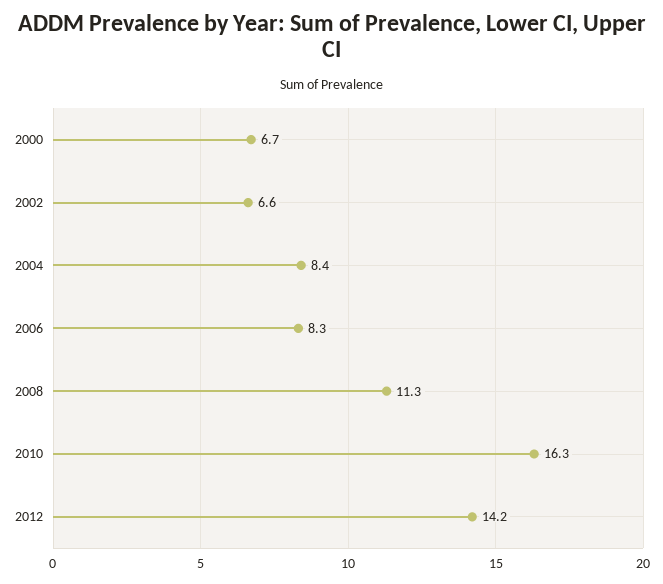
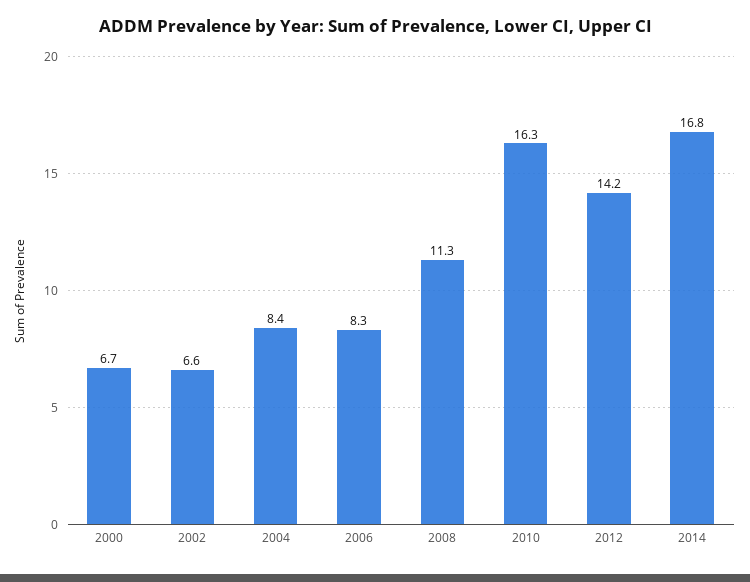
2014: none -> 16.8

